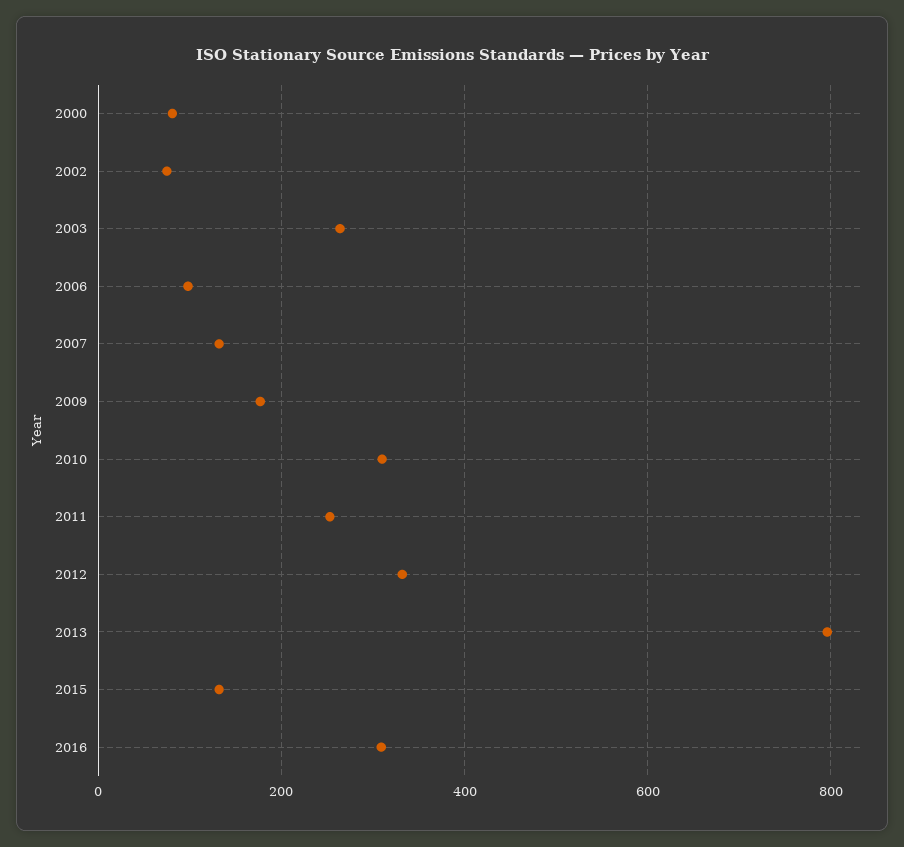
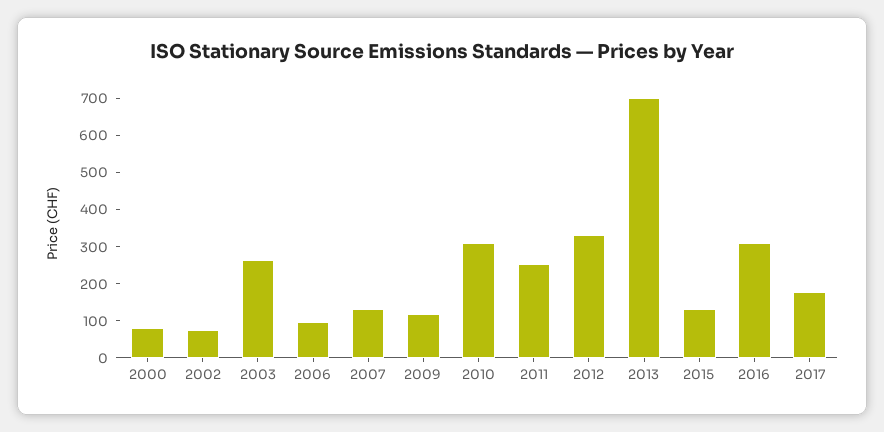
2009: 180 -> 125
2013: 800 -> 700
2017: none -> 175

